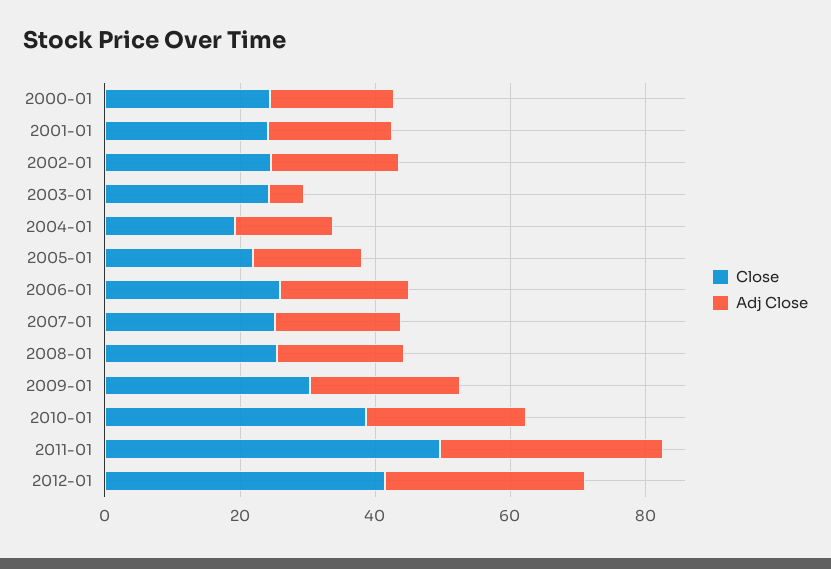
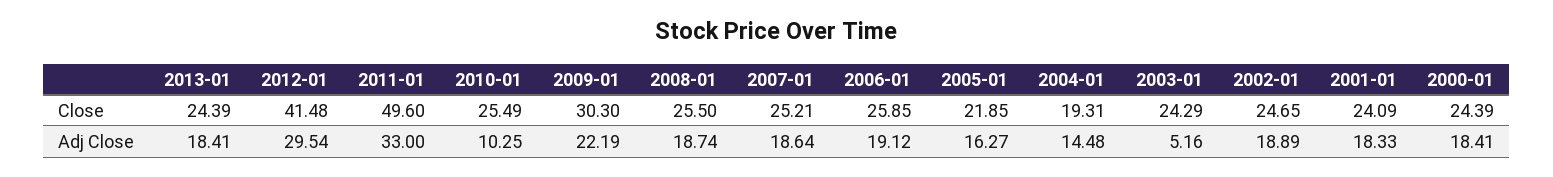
Close, 2010-01: 40 -> 25.49
Adj Close, 2010-01: 25 -> 10.25
Close, 2013-01: none -> 24.39
Adj Close, 2013-01: none -> 18.41

